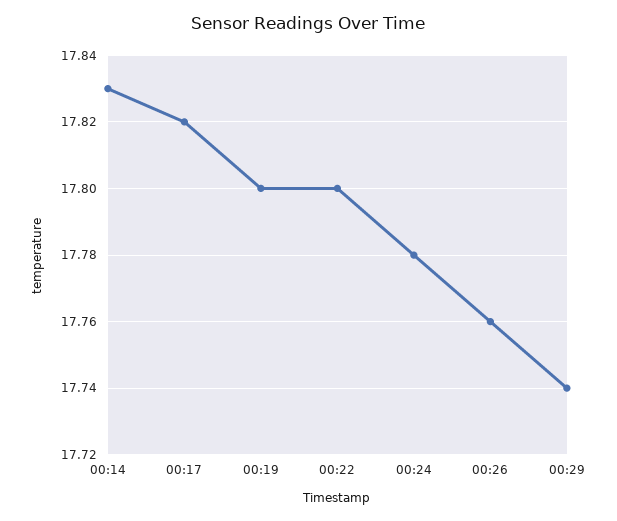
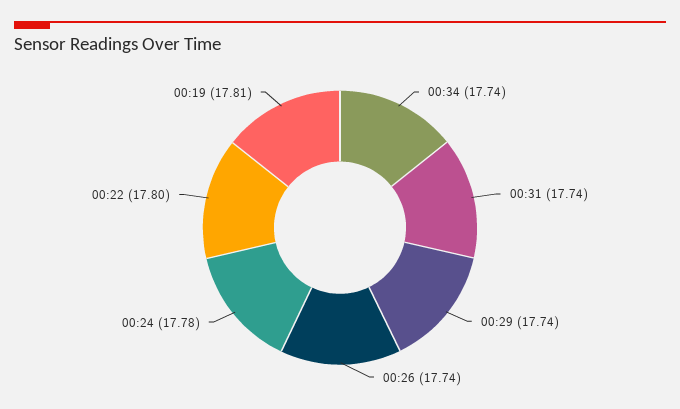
00:14: 17.83 -> none
00:17: 17.82 -> none
00:19: 17.8 -> 17.81
00:26: 17.76 -> 17.74
00:34: none -> 17.74
00:31: none -> 17.74

